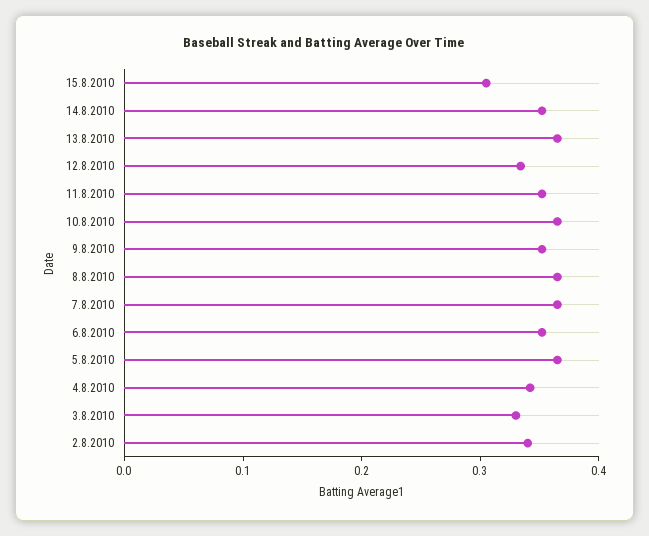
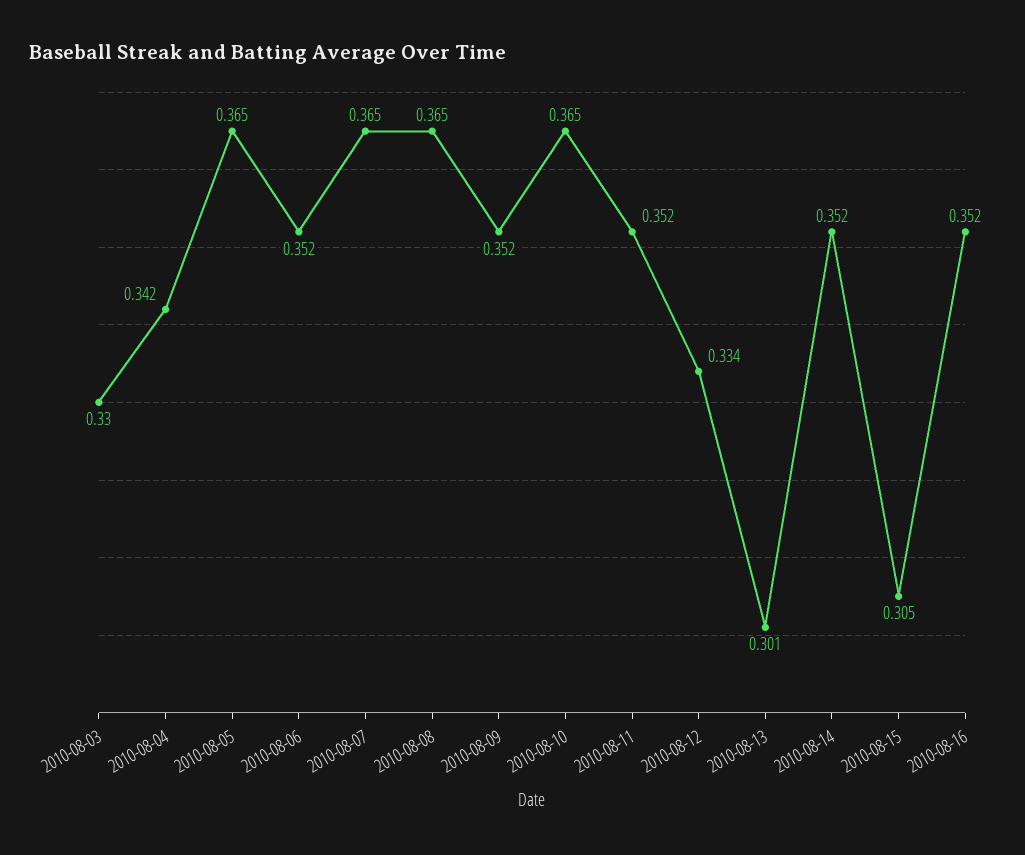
13.8.2010: 0.36 -> 0.301
2.8.2010: 0.34 -> none
2010-08-16: none -> 0.352

